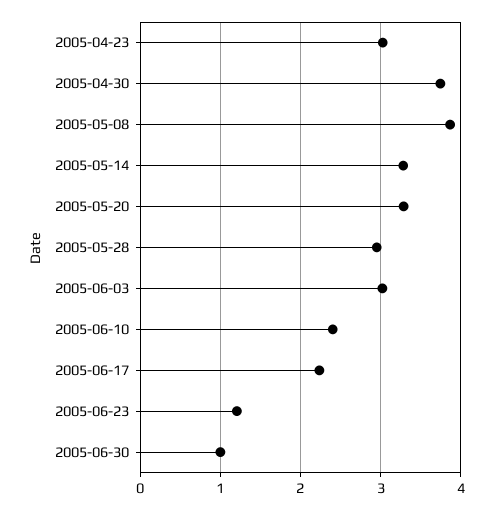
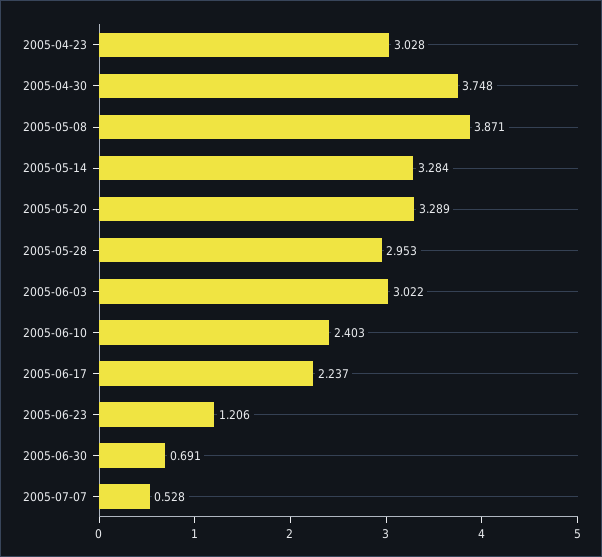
2005-06-30: 1 -> 0.691
2005-07-07: none -> 0.528

